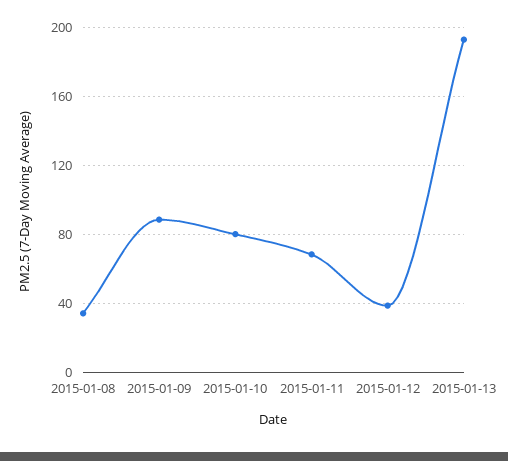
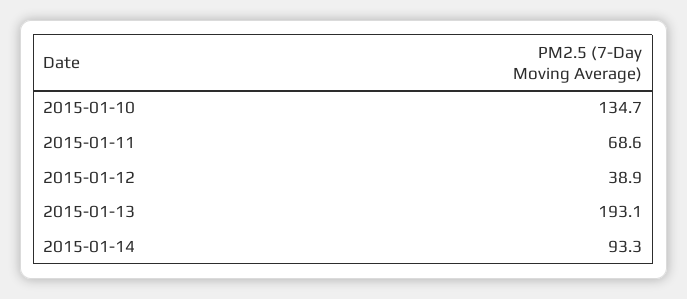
2015-01-08: 35 -> none
2015-01-09: 90 -> none
2015-01-10: 80 -> 134.7
2015-01-14: none -> 93.3

